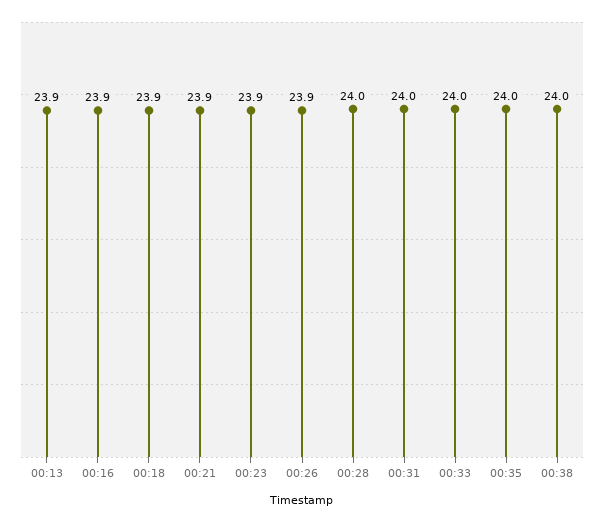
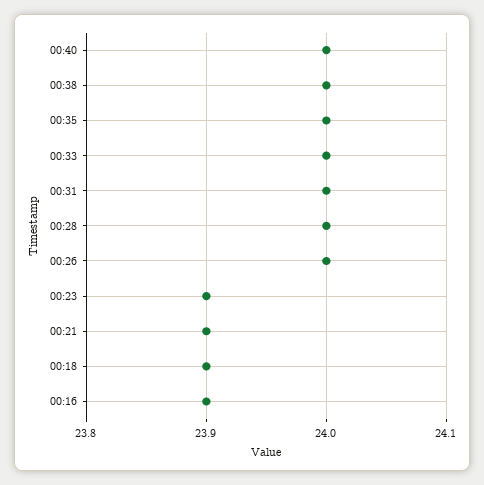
00:13: 23.9 -> none
00:26: 23.9 -> 24
00:40: none -> 24

